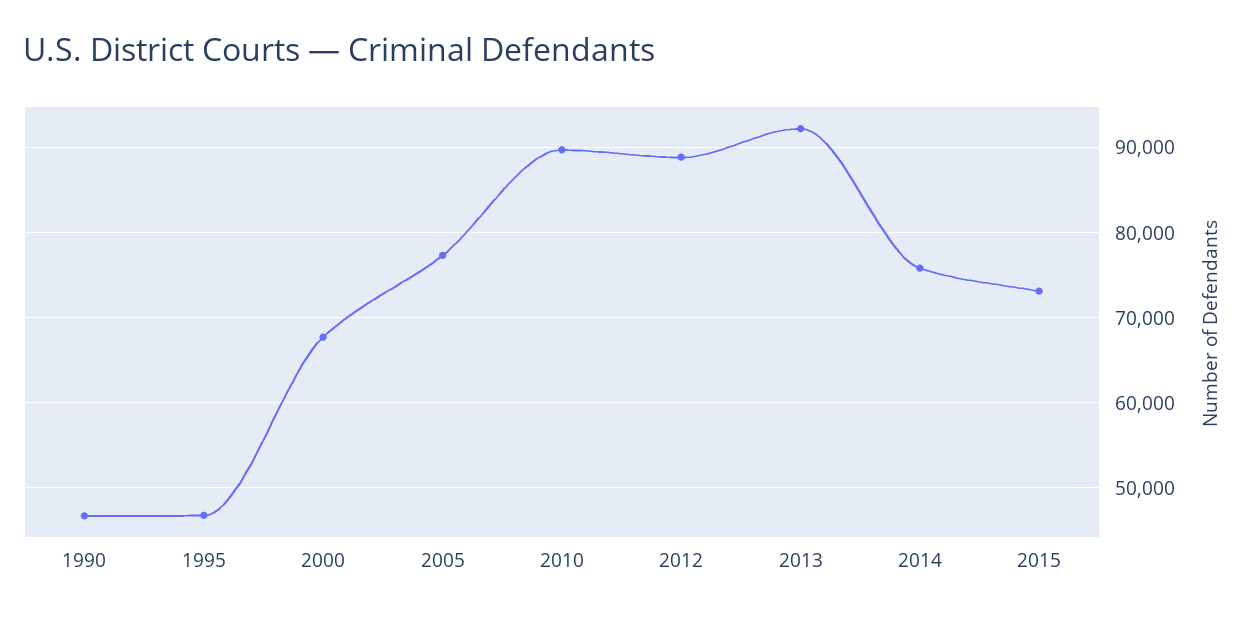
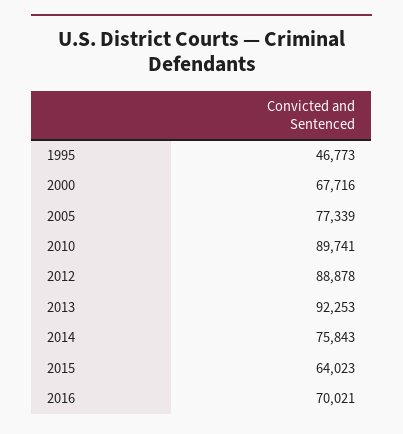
1990: 47000 -> none
2015: 73000 -> 64023
2016: none -> 70021

